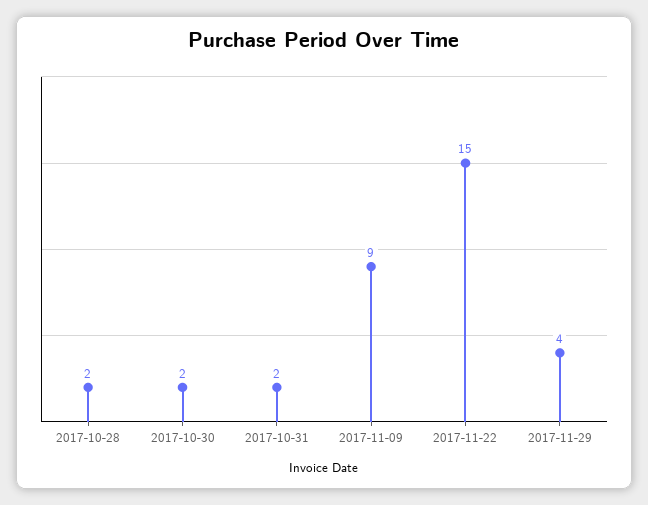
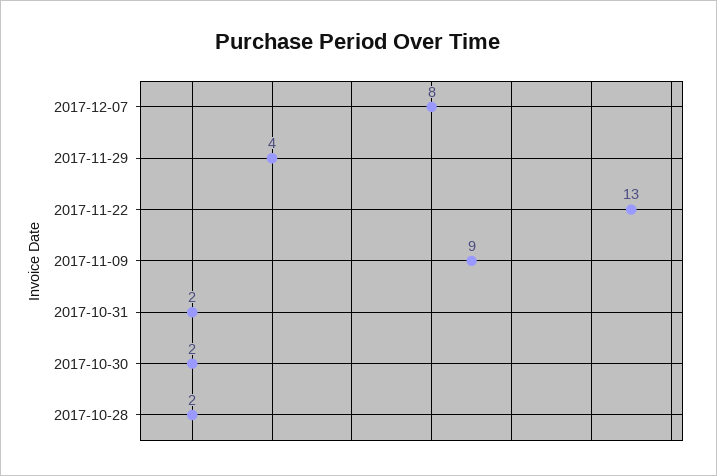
2017-11-22: 15 -> 13
2017-12-07: none -> 8

